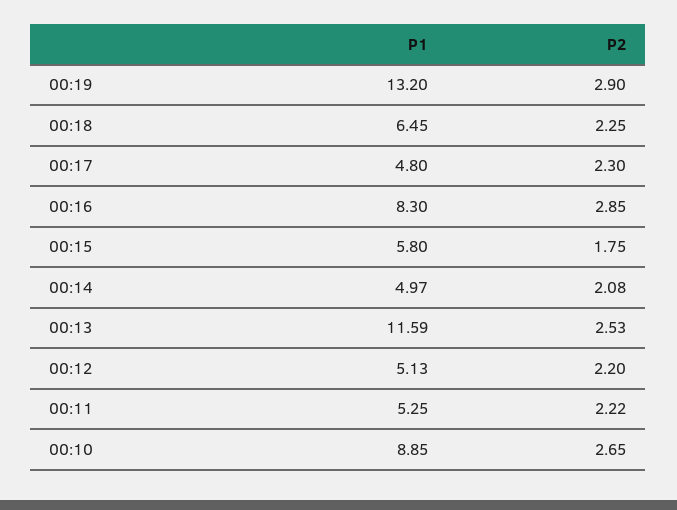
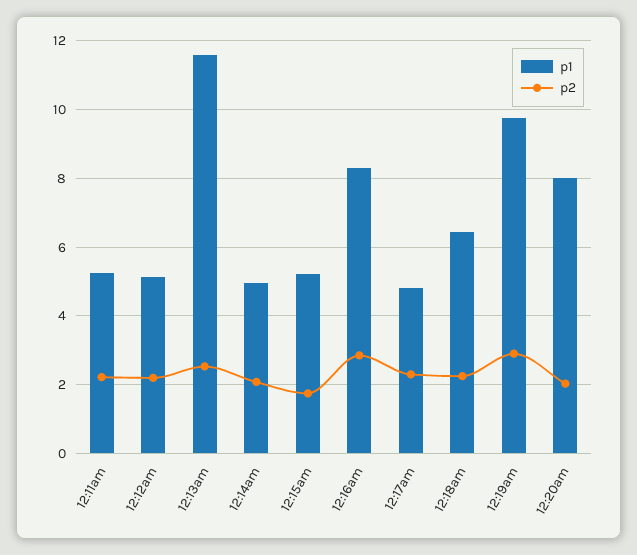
P1, 00:19: 13.2 -> 9.8
P1, 00:15: 5.8 -> 5.2
P1, 00:10: 8.85 -> none
P2, 00:10: 2.65 -> none
P1, 12:20am: none -> 8
P2, 12:20am: none -> 2

